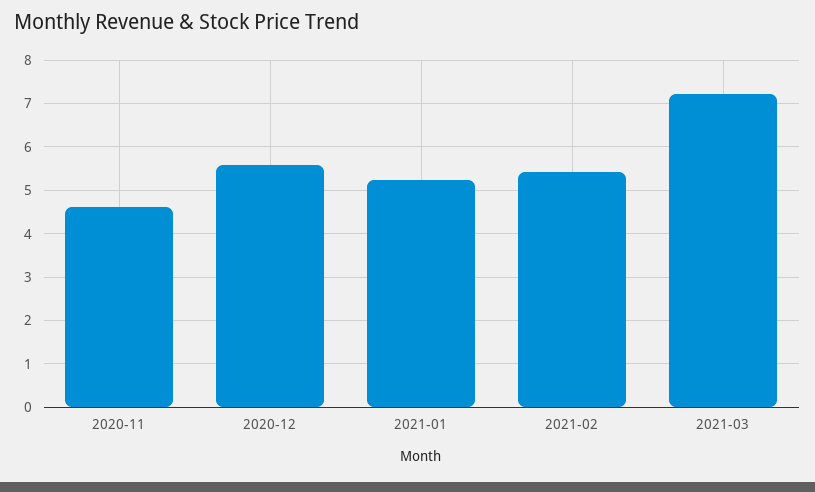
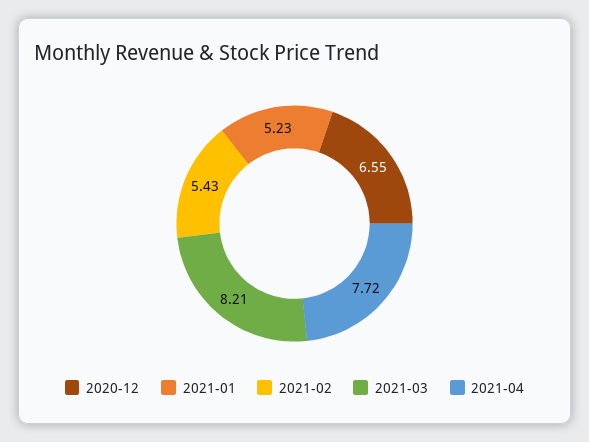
2020-11: 4.6 -> none
2020-12: 5.6 -> 6.55
2021-03: 7.2 -> 8.21
2021-04: none -> 7.72

